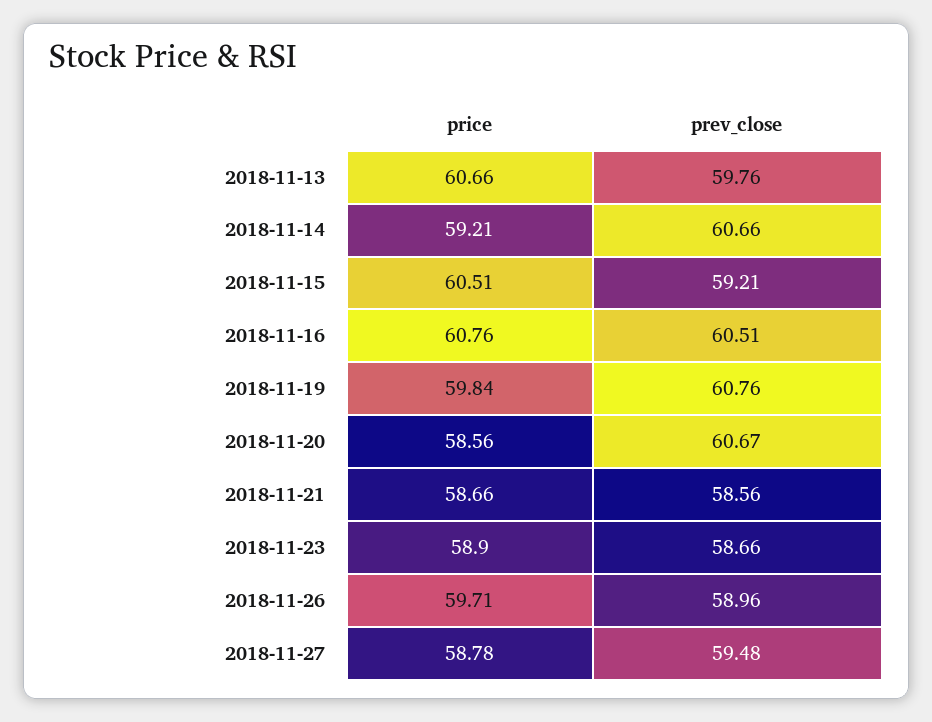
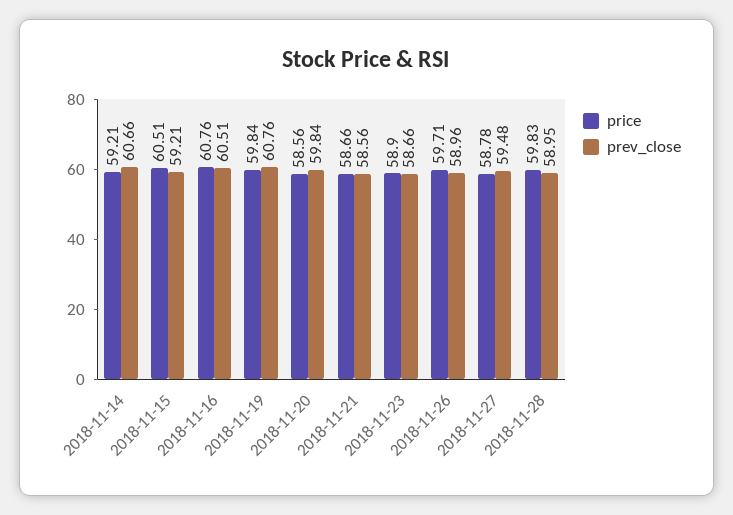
price, 2018-11-13: 60.66 -> none
prev_close, 2018-11-13: 59.76 -> none
prev_close, 2018-11-20: 60.67 -> 59.84
price, 2018-11-28: none -> 59.83
prev_close, 2018-11-28: none -> 58.95

